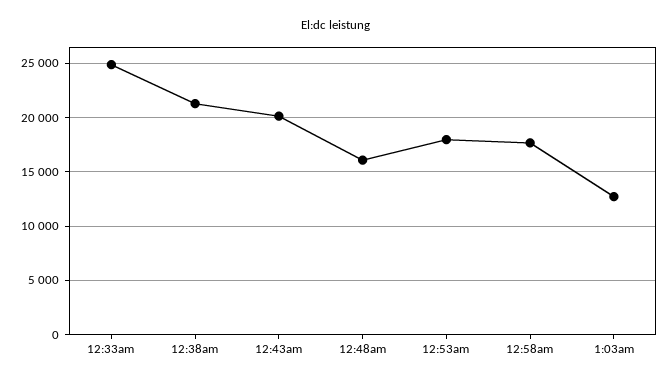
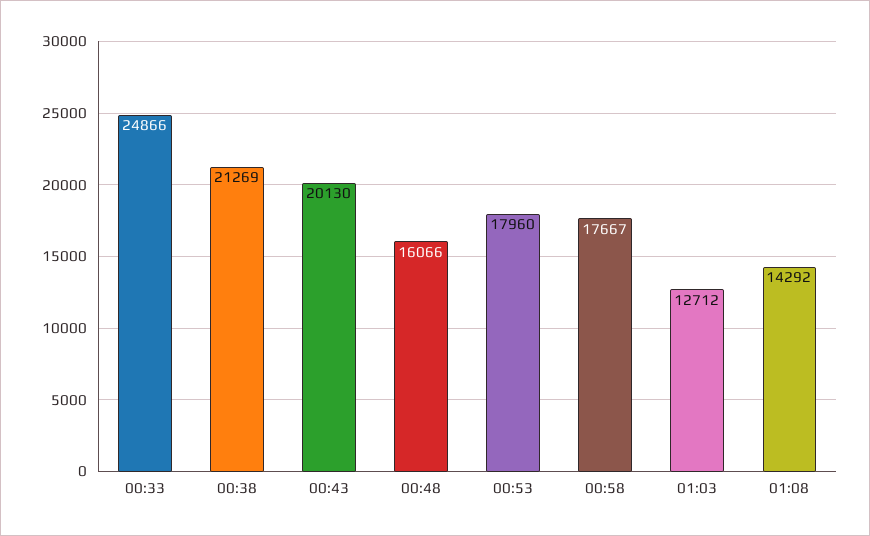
01:08: none -> 14292

